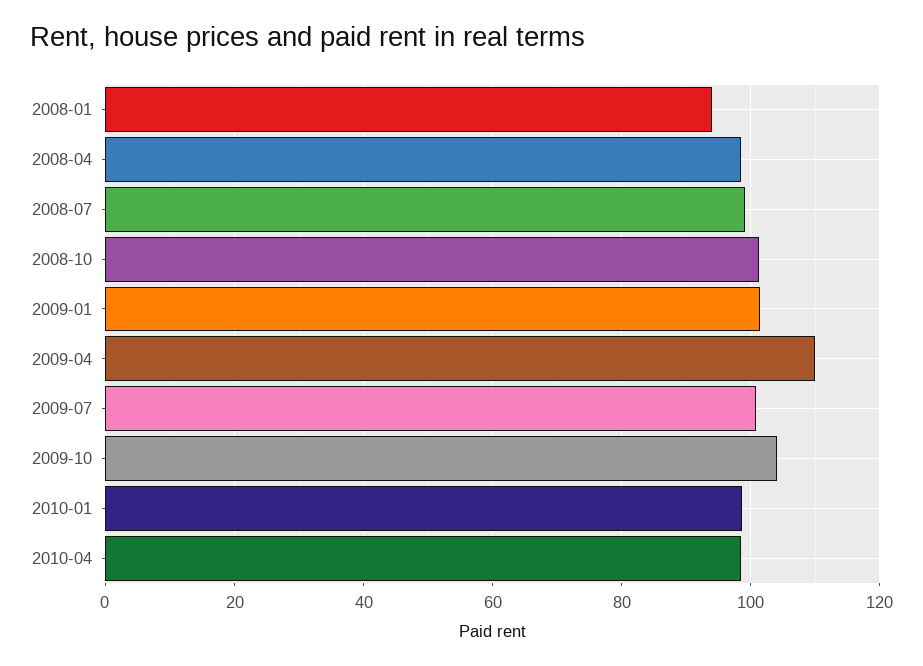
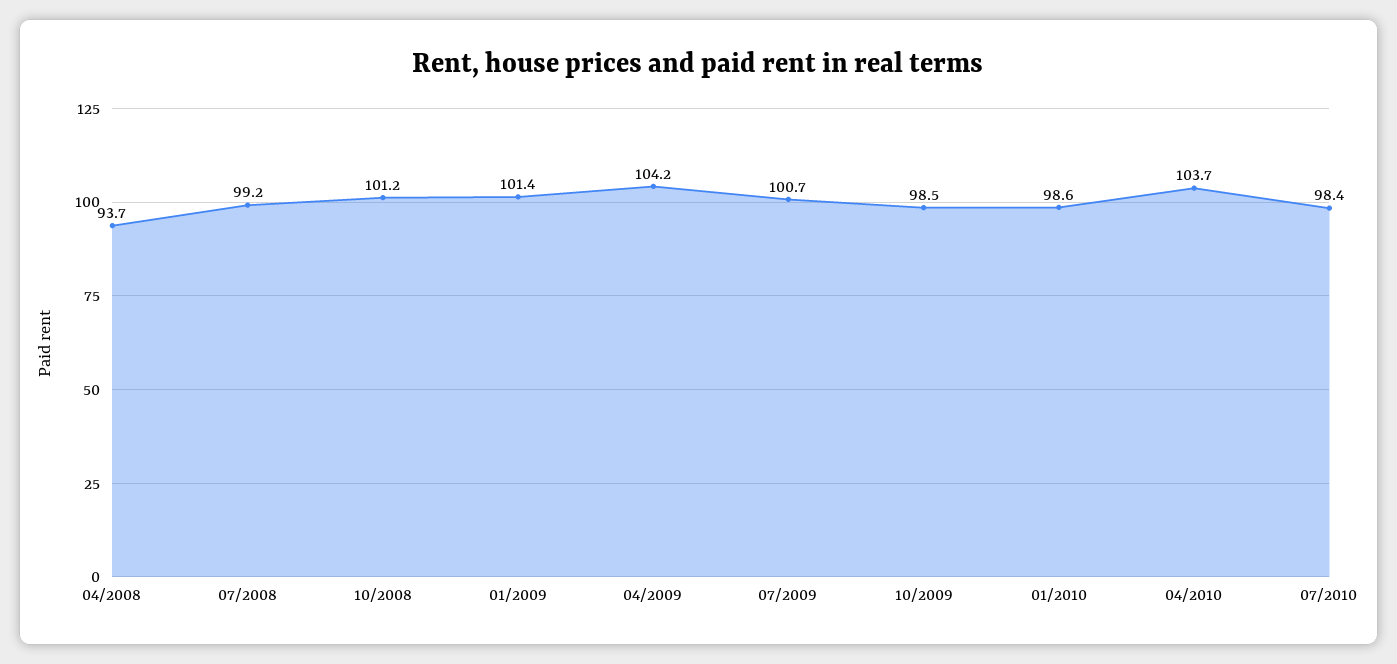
2008-01: 94 -> none
2008-04: 98 -> 93.7
2009-04: 110 -> 104.2
2009-10: 104 -> 98.5
2010-04: 98 -> 103.7
07/2010: none -> 98.4

